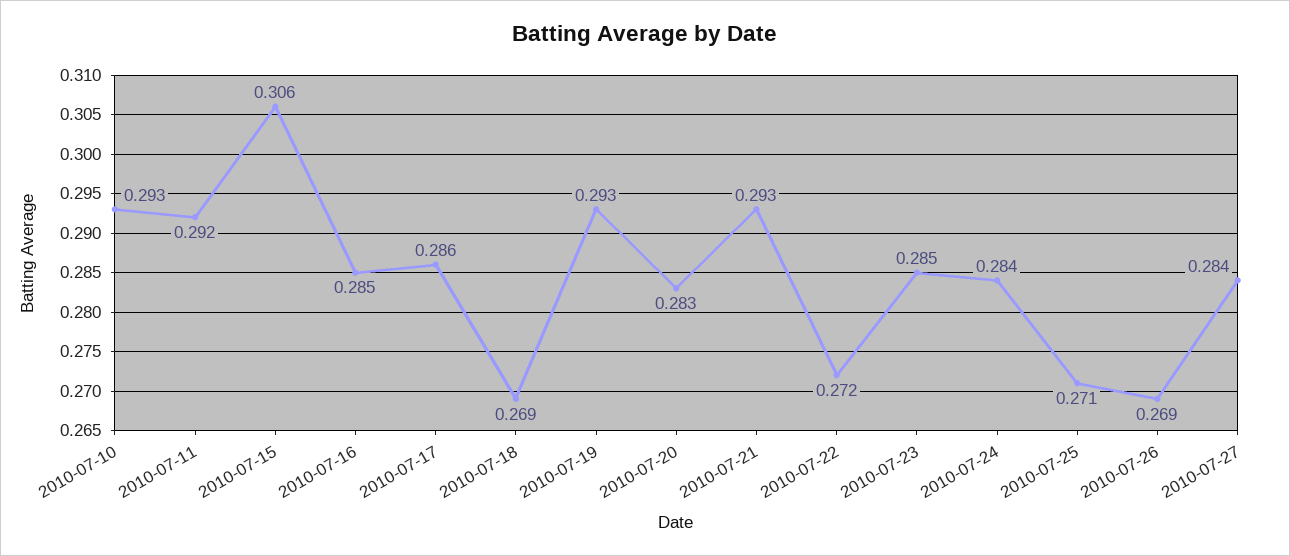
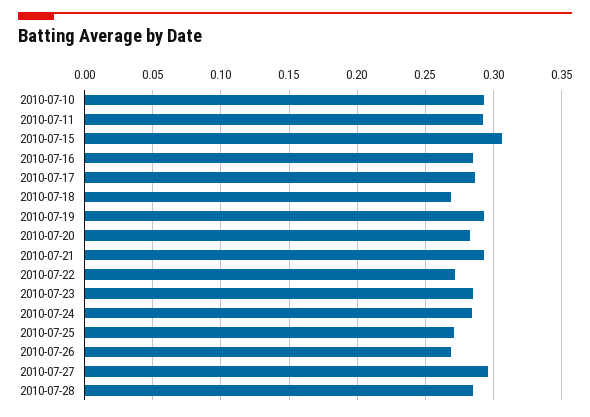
2010-07-27: 0.284 -> 0.295
2010-07-28: none -> 0.285

